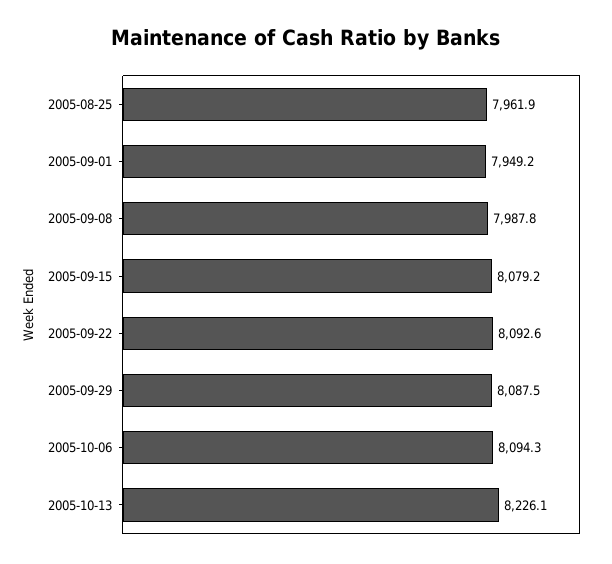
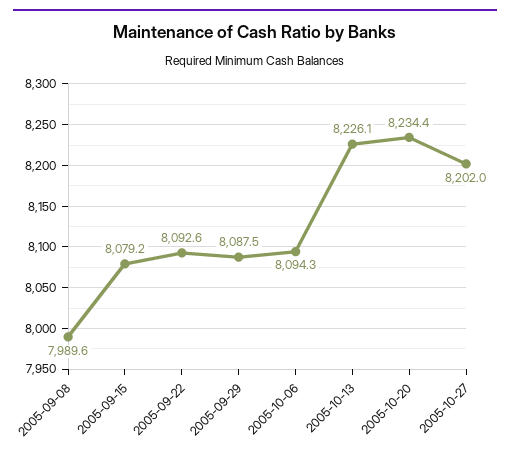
2005-08-25: 7961.9 -> none
2005-09-01: 7949.2 -> none
2005-09-08: 7987.8 -> 7989.6
2005-10-20: none -> 8234.4
2005-10-27: none -> 8202

